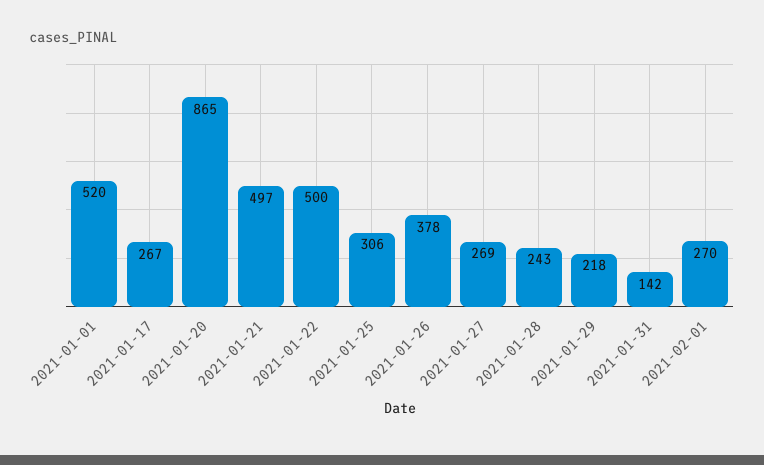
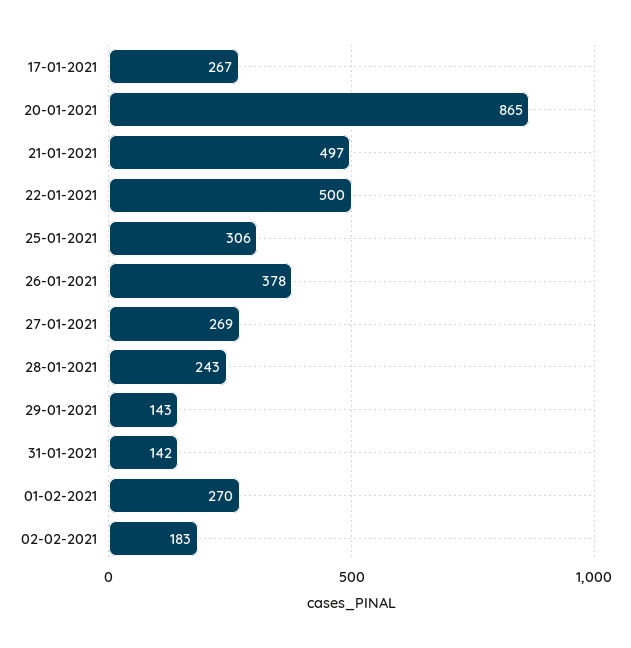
2021-01-01: 520 -> none
2021-01-29: 218 -> 143
02-02-2021: none -> 183

